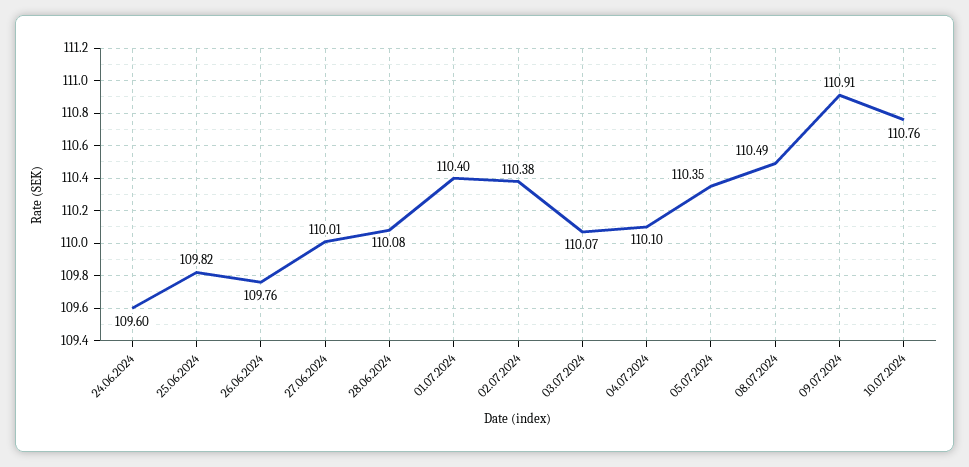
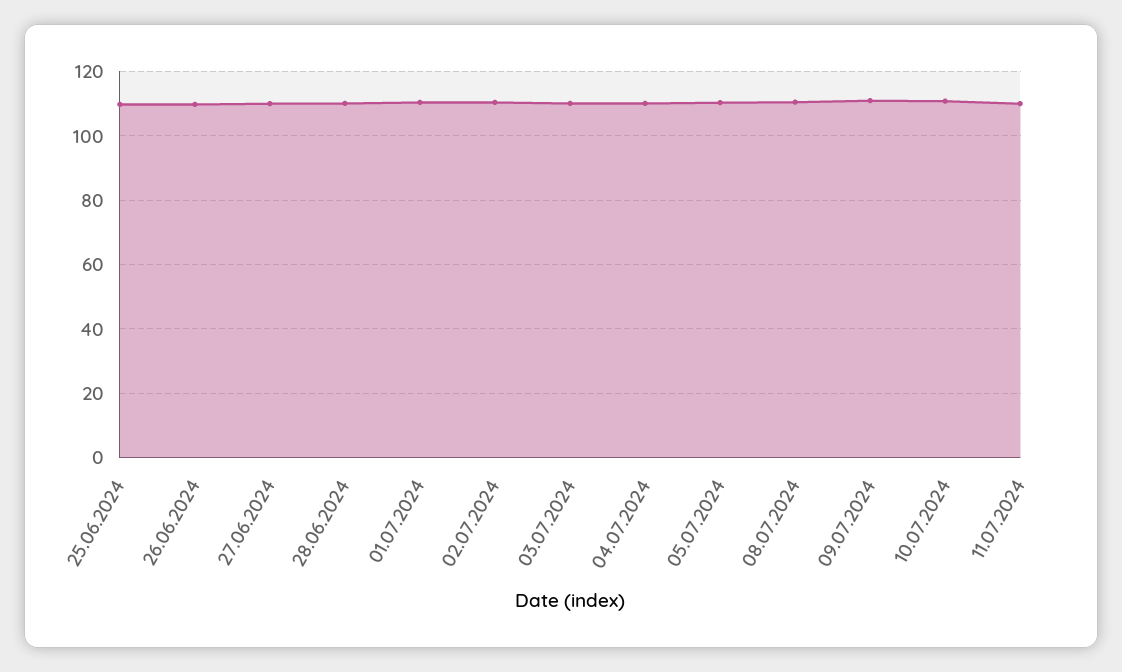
24.06.2024: 109.6 -> none
11.07.2024: none -> 110

